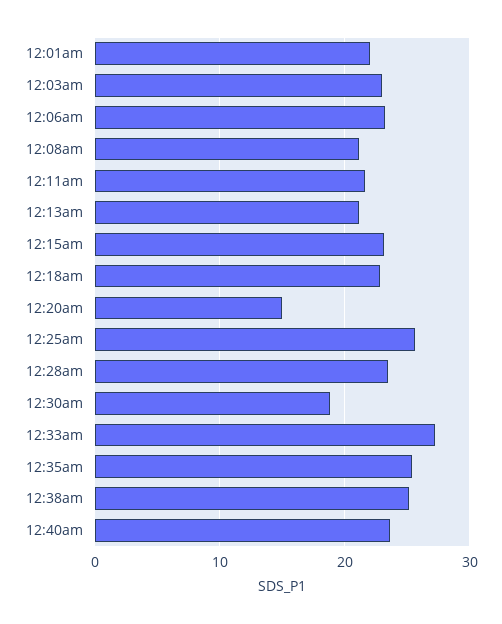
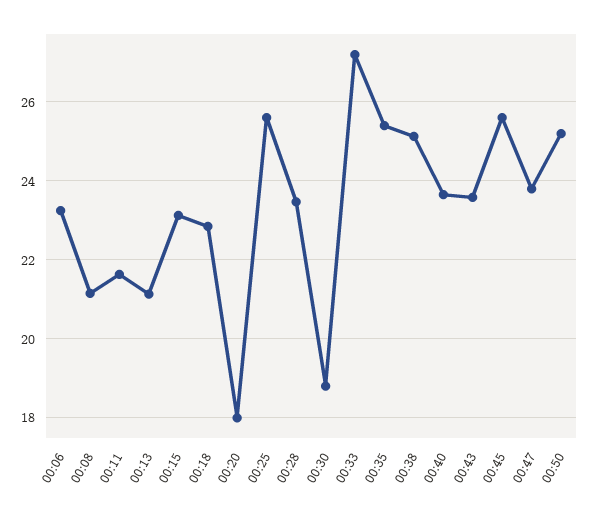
12:01am: 22 -> none
12:03am: 23 -> none
12:20am: 15 -> 18
00:43: none -> 23.6
00:45: none -> 25.6
00:47: none -> 23.8
00:50: none -> 25.2

